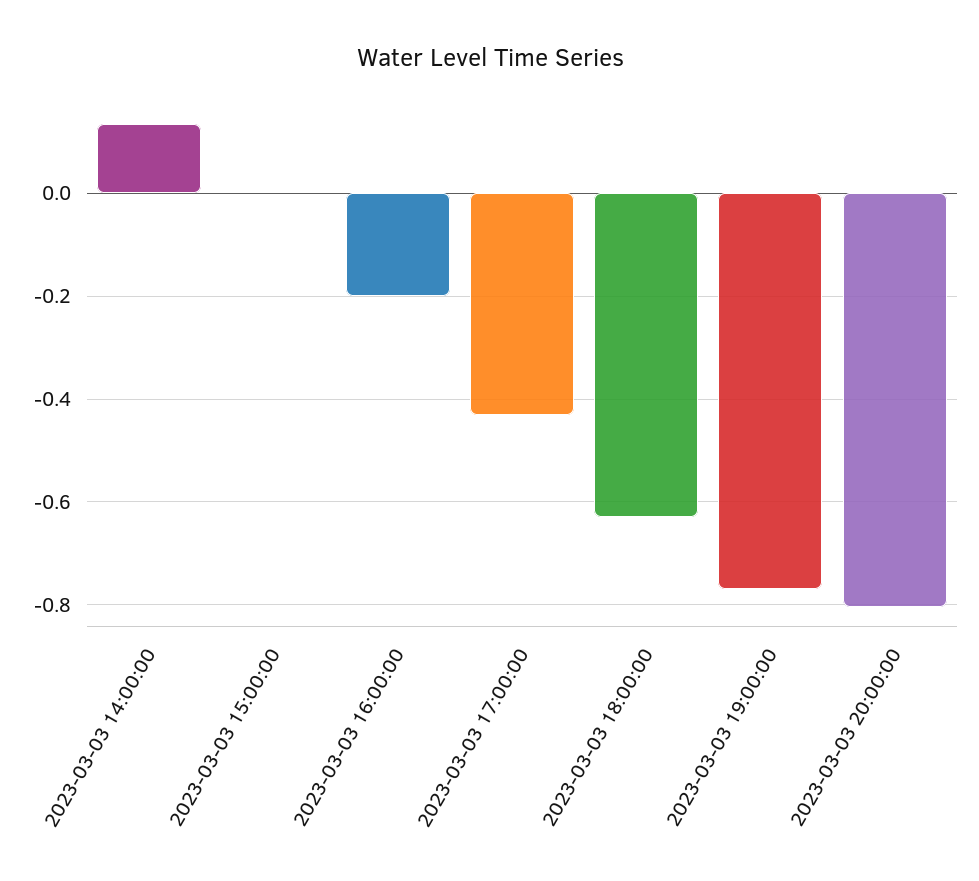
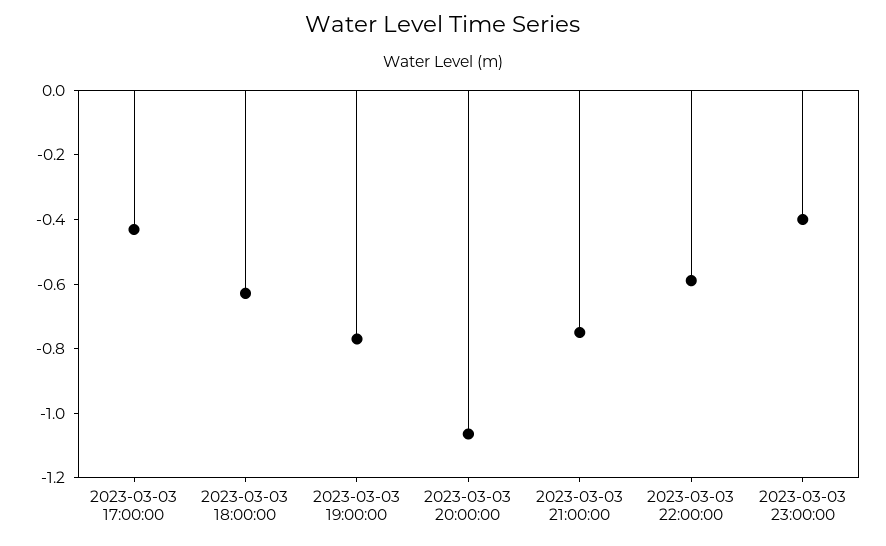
2023-03-03 14:00:00: 0.14 -> none
2023-03-03 15:00:00: 0 -> none
2023-03-03 16:00:00: -0.2 -> none
2023-03-03 20:00:00: -0.8 -> -1.05
2023-03-03 21:00:00: none -> -0.75
2023-03-03 22:00:00: none -> -0.6
2023-03-03 23:00:00: none -> -0.4

